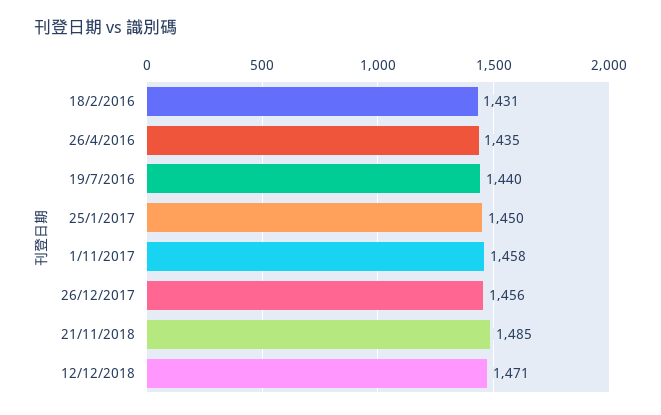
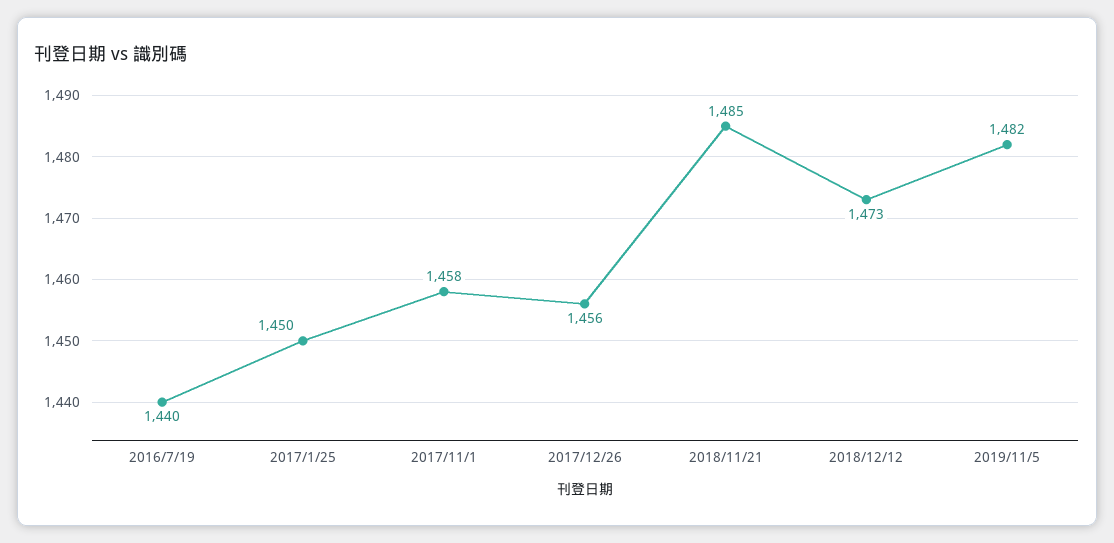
18/2/2016: 1431 -> none
26/4/2016: 1435 -> none
12/12/2018: 1471 -> 1473
2019/11/5: none -> 1482

